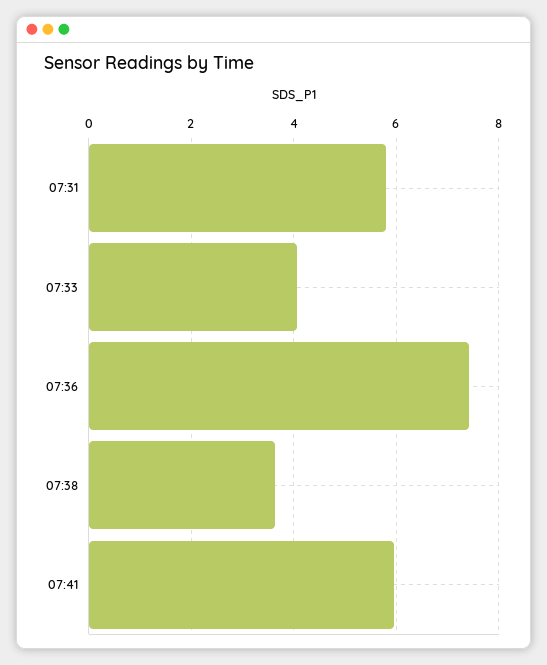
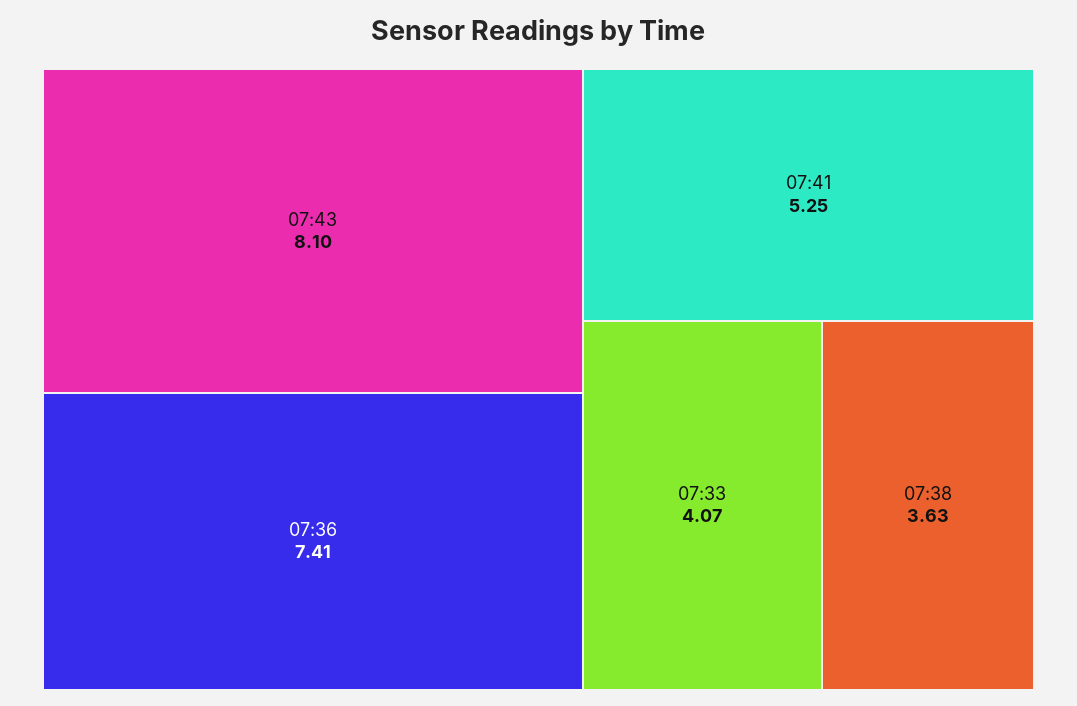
07:31: 5.8 -> none
07:41: 6 -> 5.25
07:43: none -> 8.1

